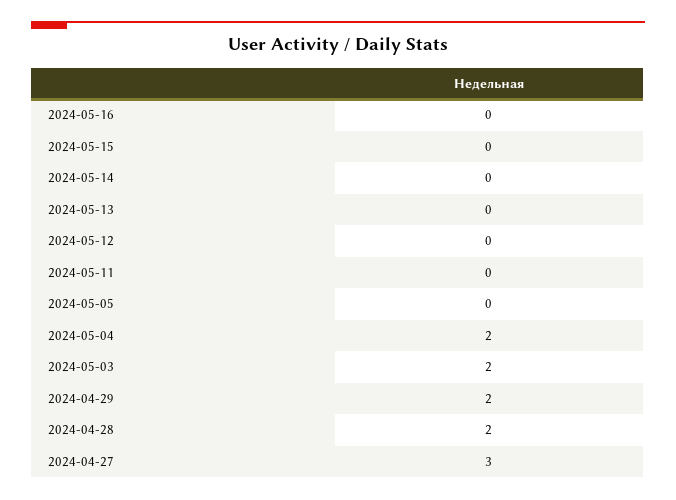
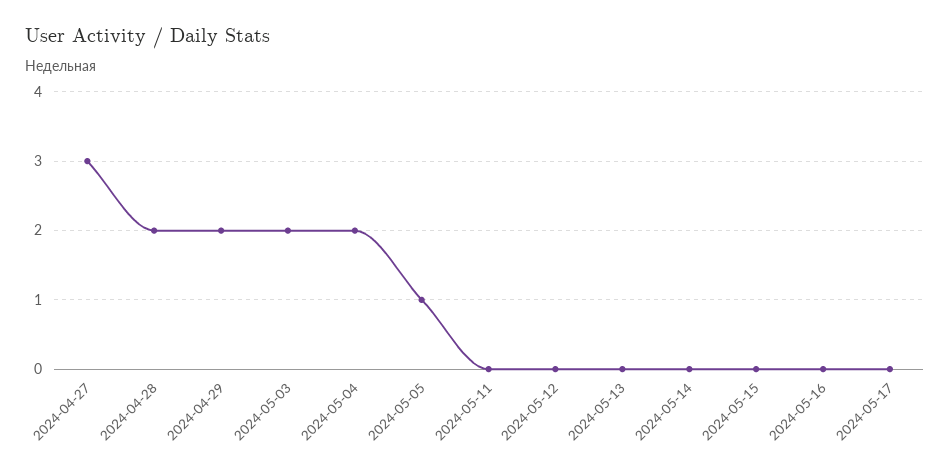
2024-05-05: 0 -> 1
2024-05-17: none -> 0

